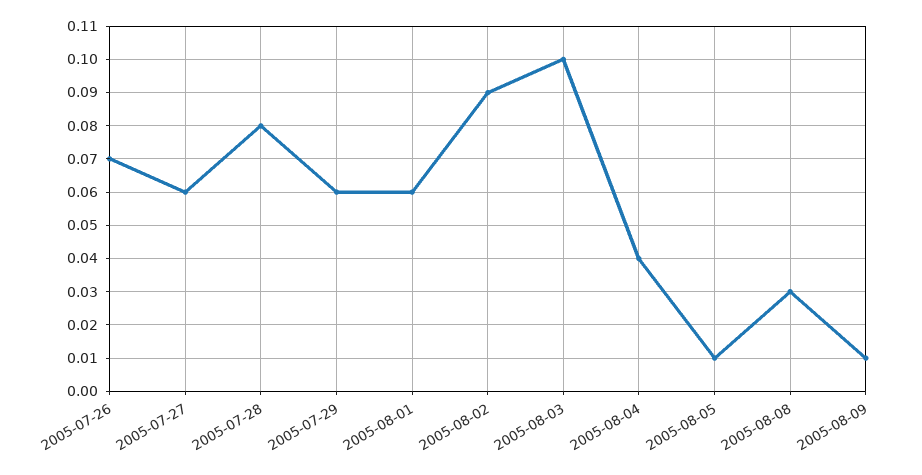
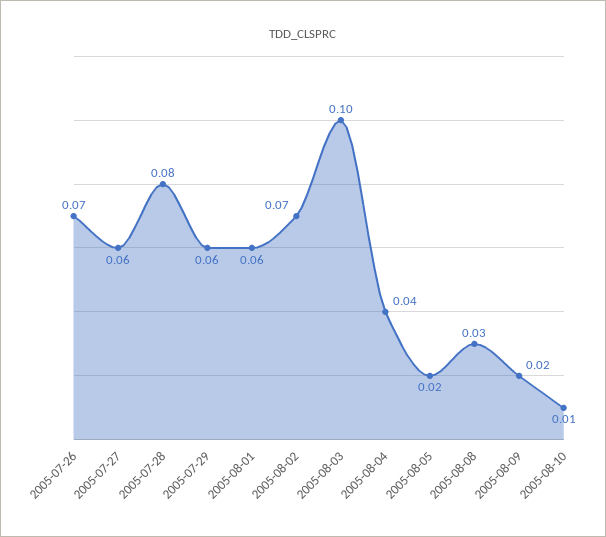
2005-08-02: 0.09 -> 0.07
2005-08-05: 0.01 -> 0.02
2005-08-09: 0.01 -> 0.02
2005-08-10: none -> 0.01

